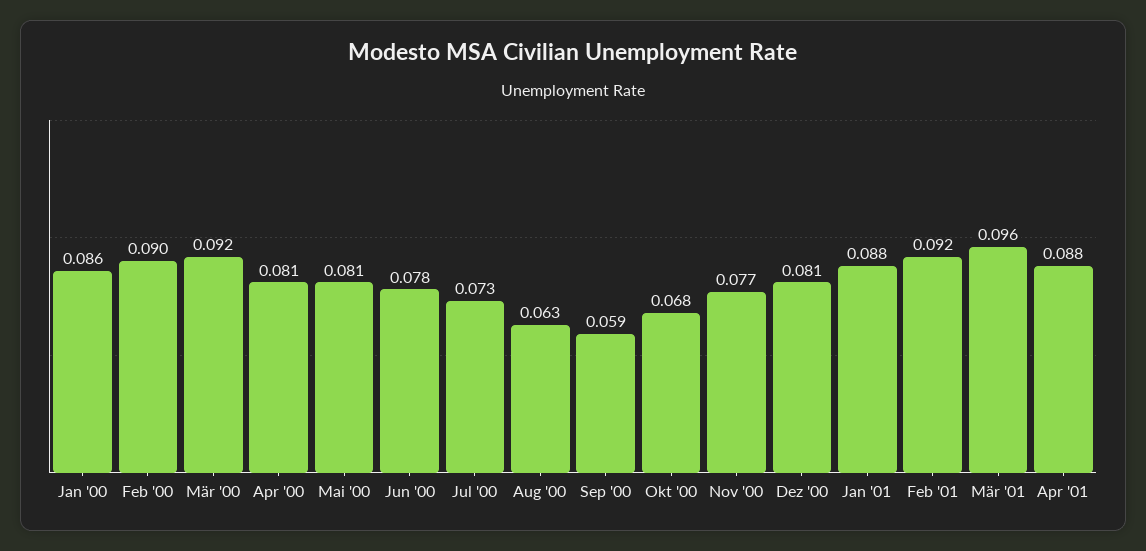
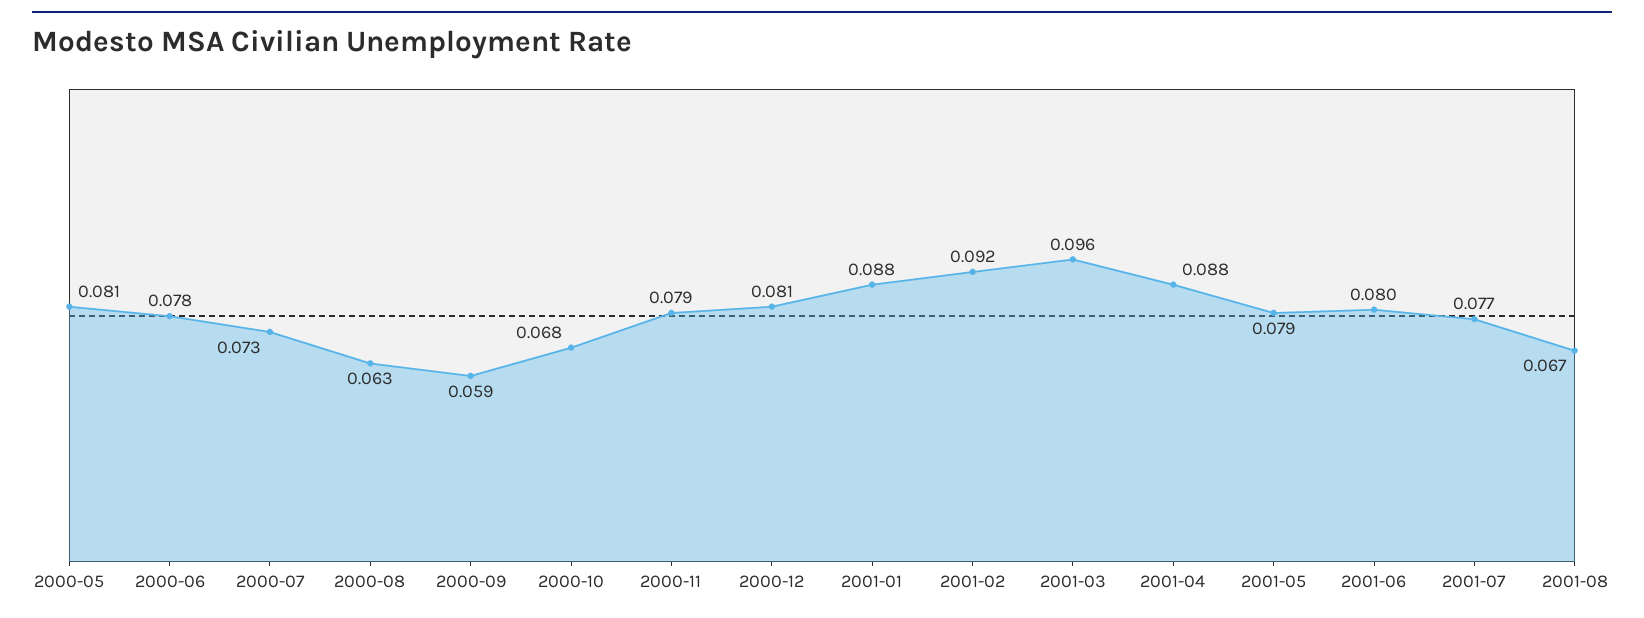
Jan '00: 0.086 -> none
Feb '00: 0.09 -> none
Mär '00: 0.092 -> none
Apr '00: 0.081 -> none
Nov '00: 0.077 -> 0.079
2001-05: none -> 0.079
2001-06: none -> 0.08
2001-07: none -> 0.077
2001-08: none -> 0.067

